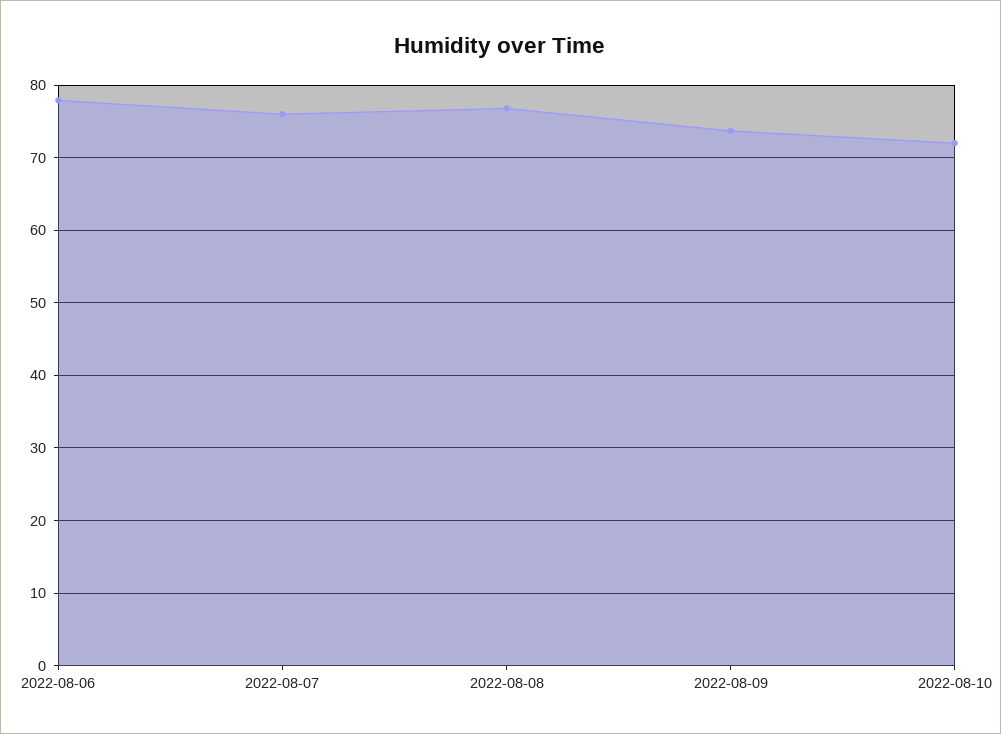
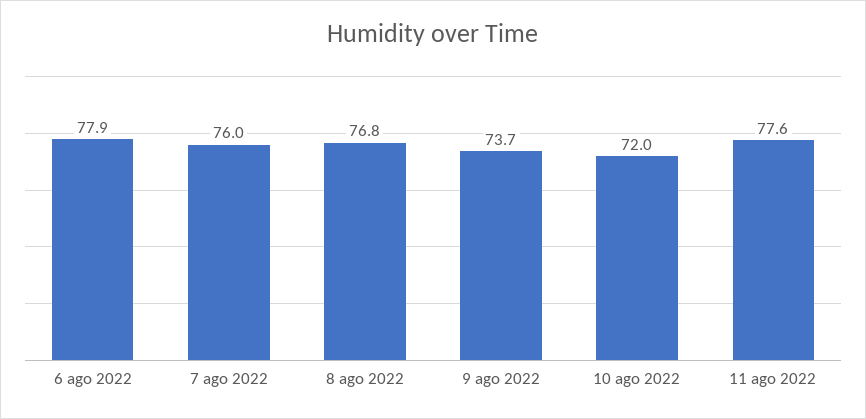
11 ago 2022: none -> 77.6

